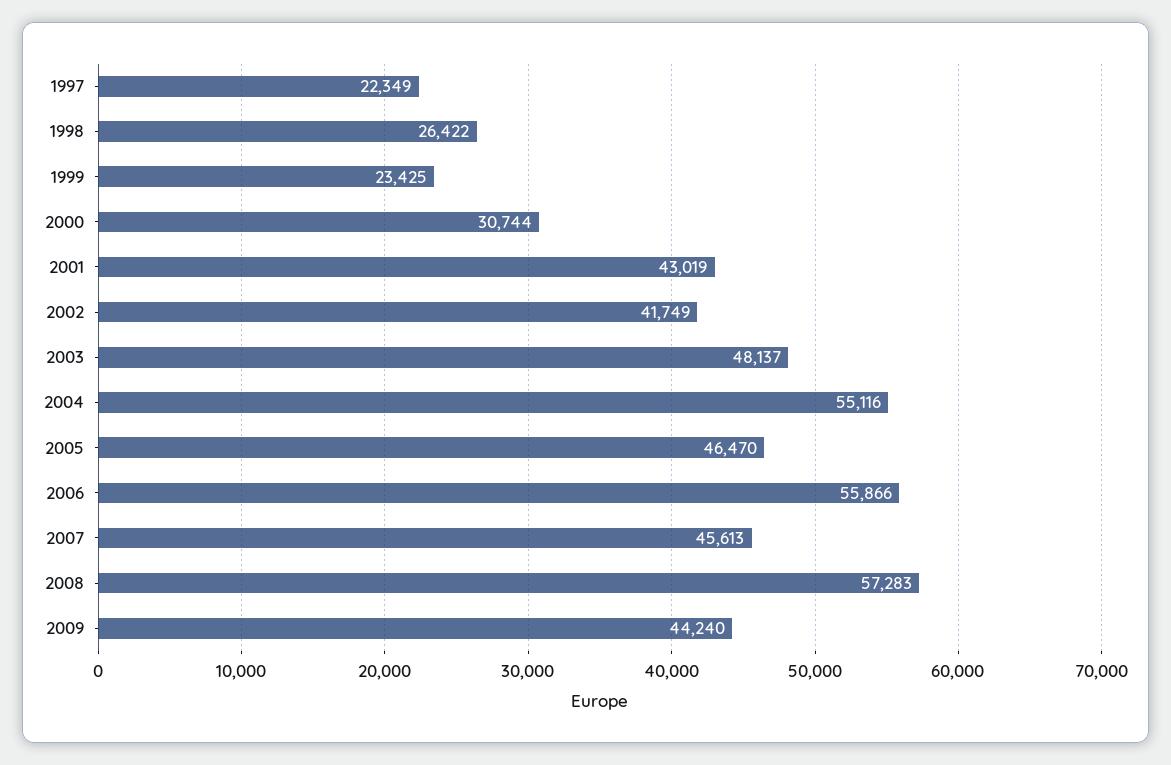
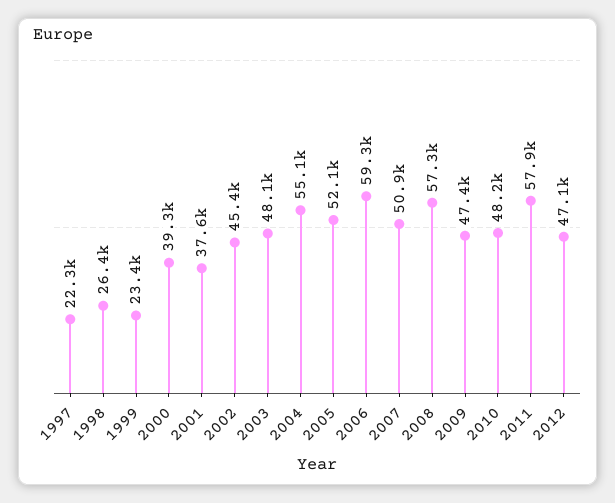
2000: 30744 -> 39300
2001: 43019 -> 37600
2002: 41749 -> 45400
2005: 46470 -> 52100
2006: 55866 -> 59300
2007: 45613 -> 50900
2009: 44240 -> 47400
2010: none -> 48200
2011: none -> 57900
2012: none -> 47100

